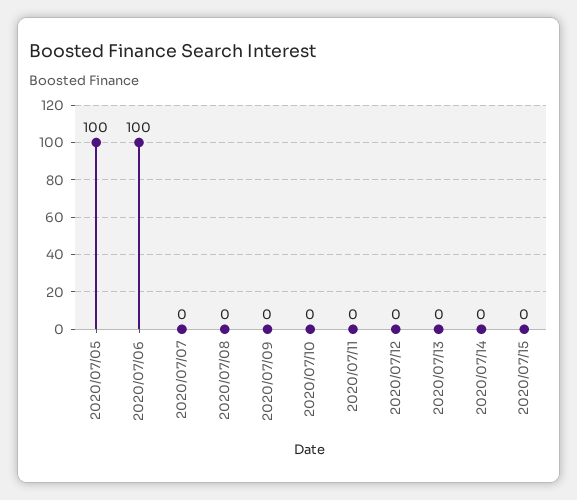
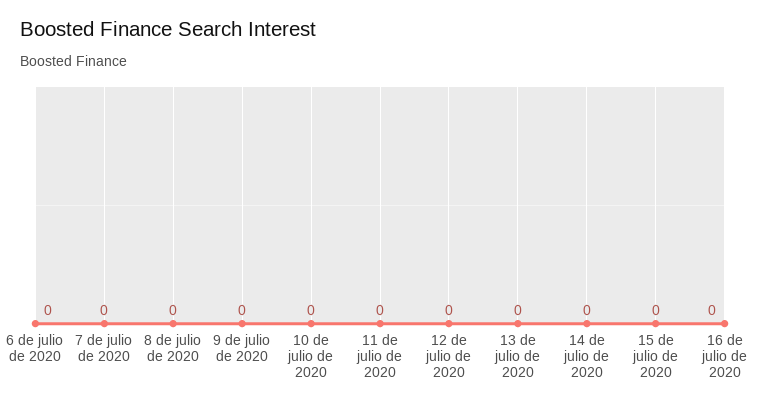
2020/07/05: 100 -> none
2020/07/06: 100 -> 0
16 de julio de 2020: none -> 0

